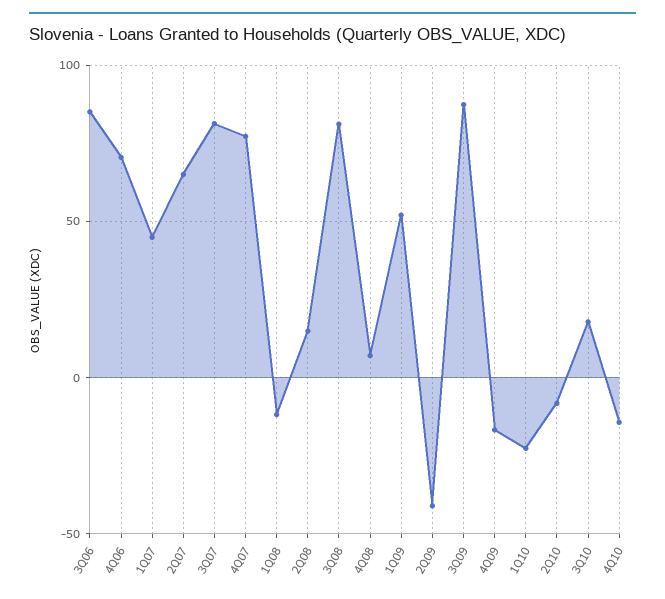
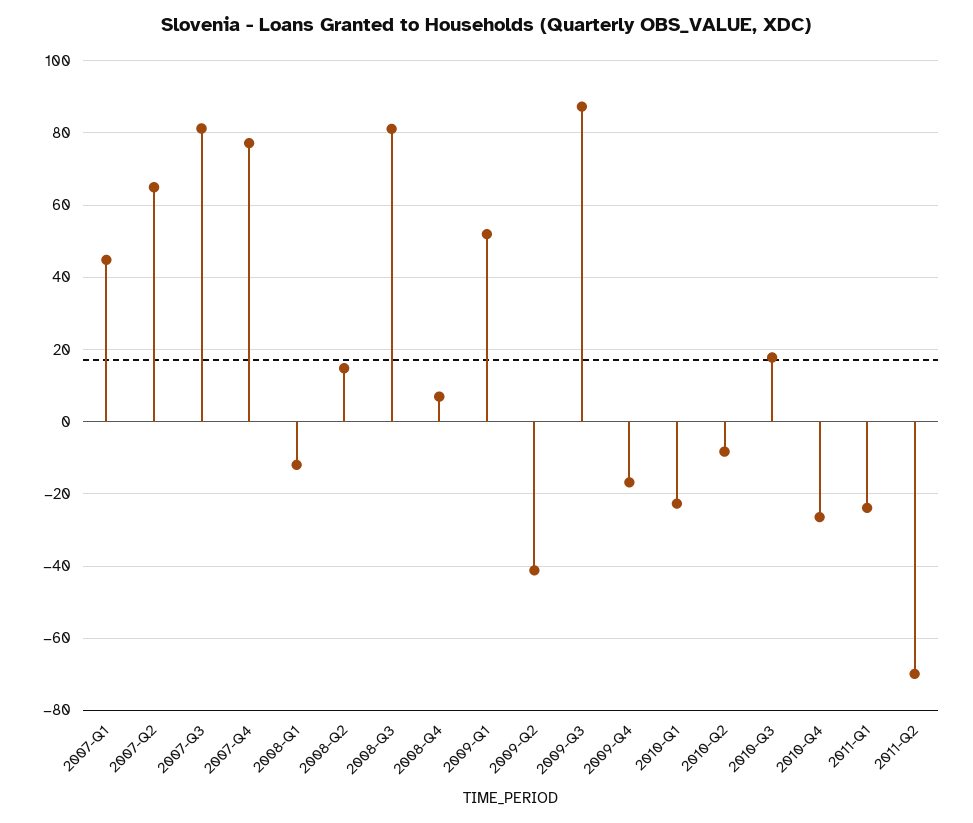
3Q06: 85 -> none
4Q06: 70 -> none
4Q10: -15 -> -26
2011-Q1: none -> -24
2011-Q2: none -> -70

